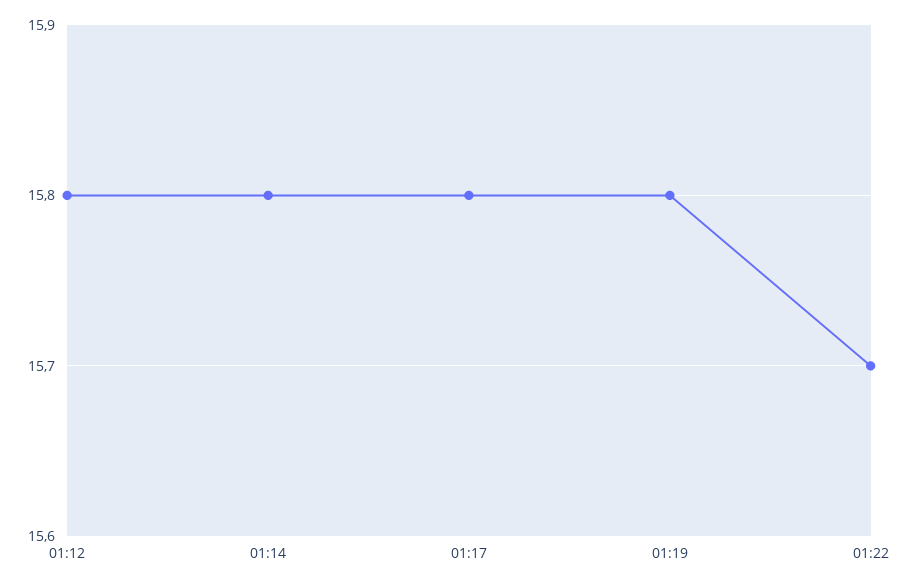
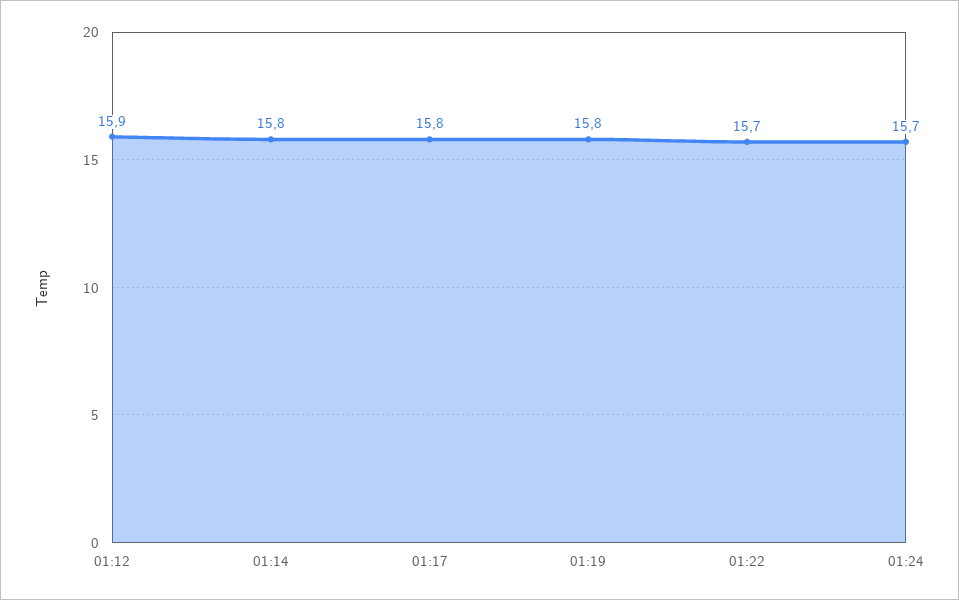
01:12: 15.8 -> 15.9
01:24: none -> 15.7

